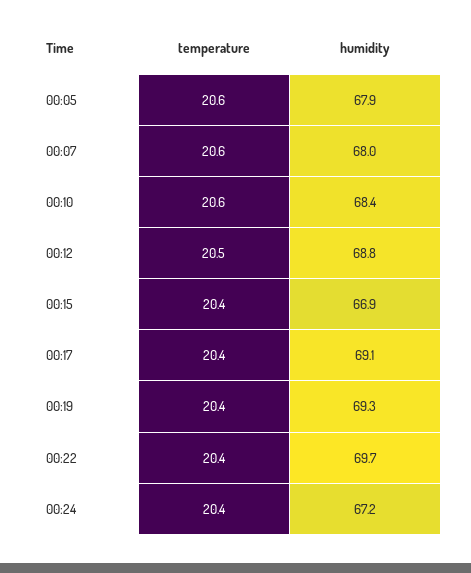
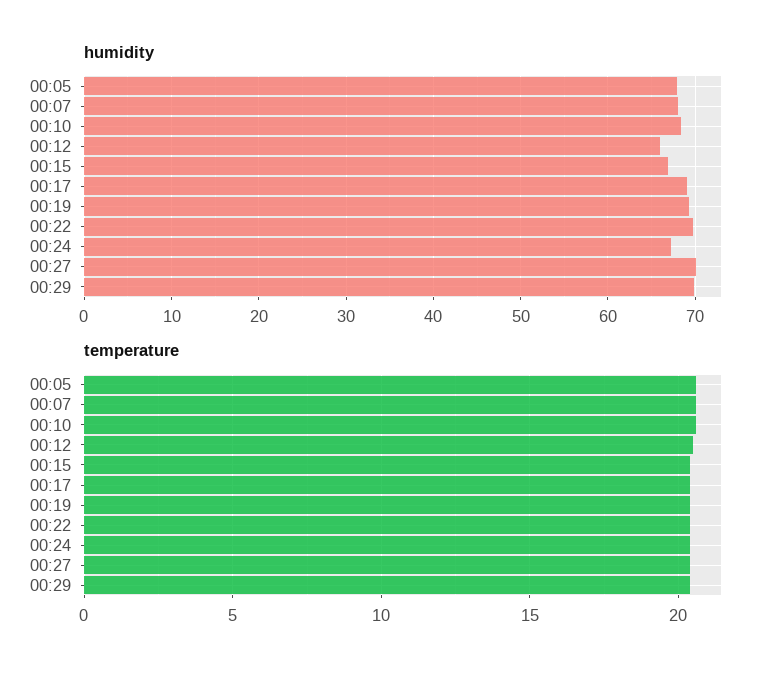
humidity, 00:12: 68.8 -> 66
humidity, 00:27: none -> 70
humidity, 00:29: none -> 70
temperature, 00:27: none -> 20.5
temperature, 00:29: none -> 20.5

